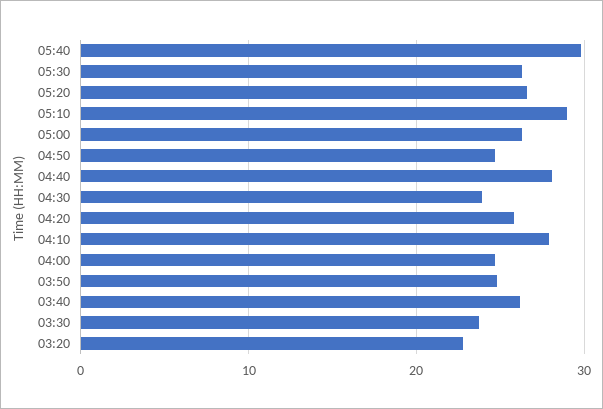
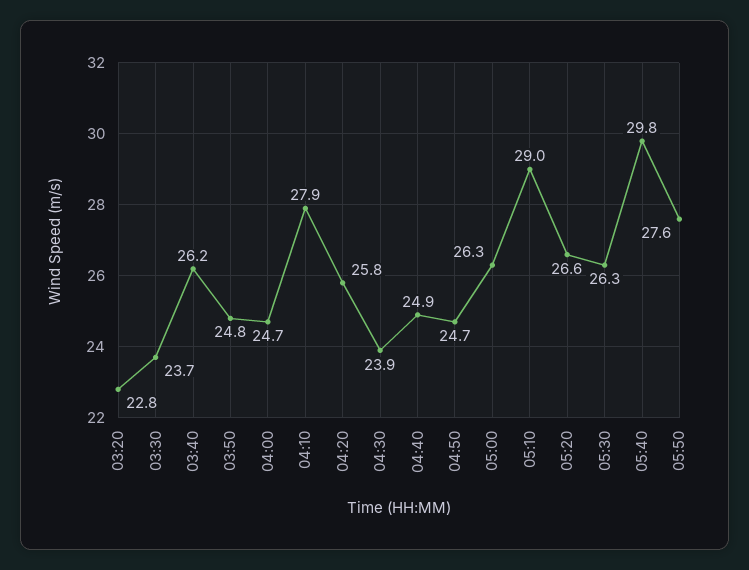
04:40: 28 -> 24.9
05:50: none -> 27.6

